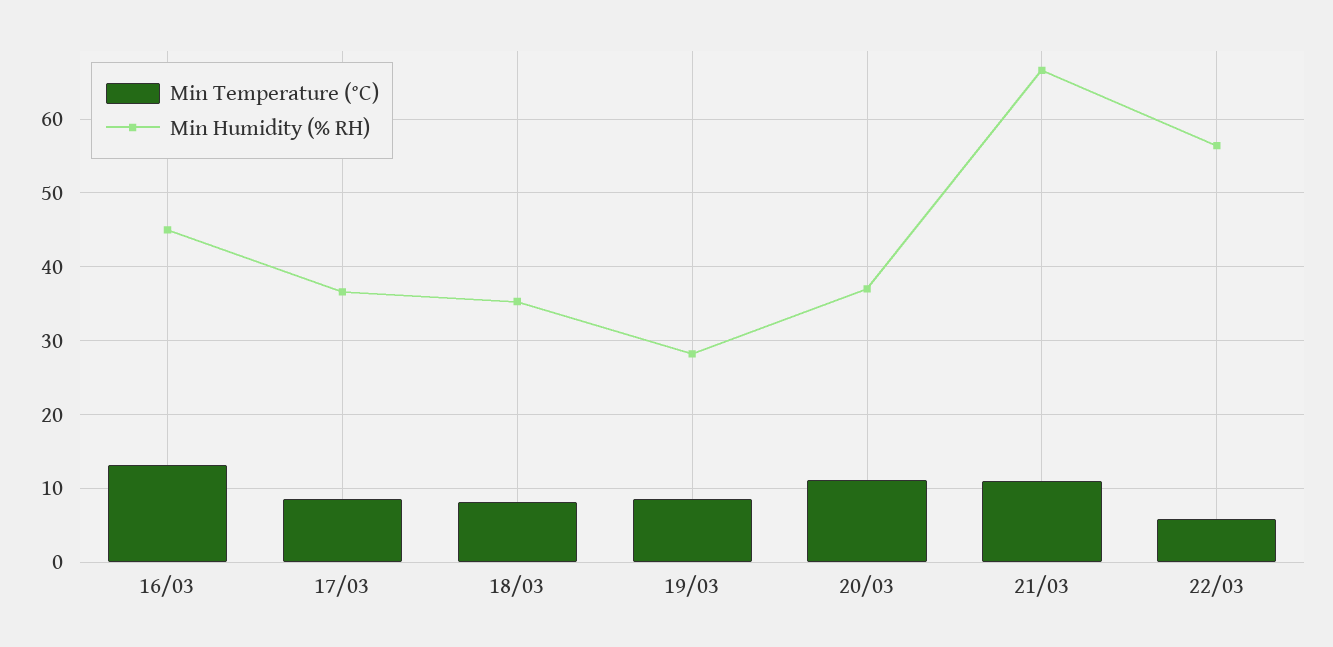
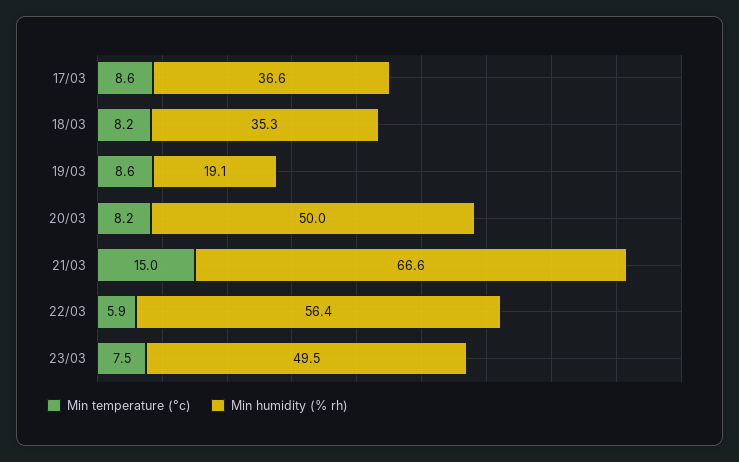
Min Temperature (°C), 16/03: 13 -> none
Min Humidity (% RH), 16/03: 45 -> none
Min Humidity (% RH), 19/03: 28 -> 19.1
Min Temperature (°C), 20/03: 11 -> 8.2
Min Humidity (% RH), 20/03: 37 -> 50
Min Temperature (°C), 21/03: 11 -> 15
Min Temperature (°C), 23/03: none -> 7.5
Min Humidity (% RH), 23/03: none -> 49.5

